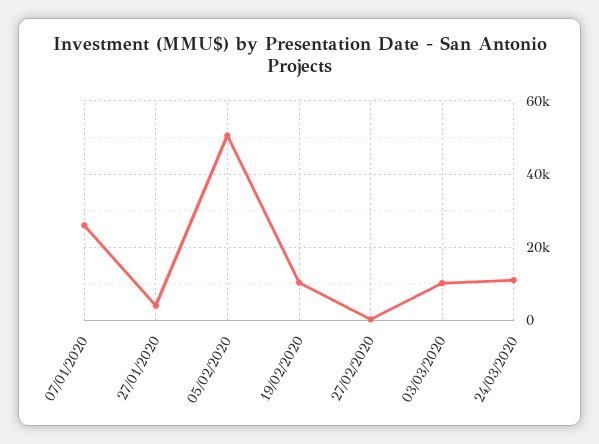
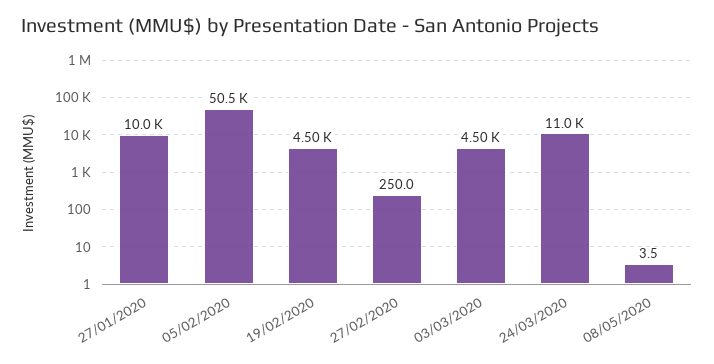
07/01/2020: 26000 -> none
27/01/2020: 4000 -> 10000
19/02/2020: 10000 -> 4500
03/03/2020: 10000 -> 4500
08/05/2020: none -> 3.5

